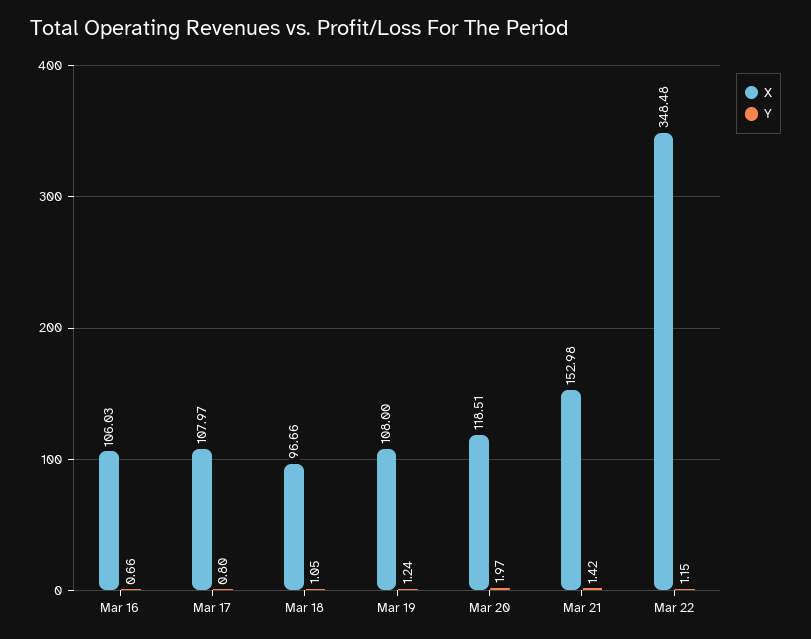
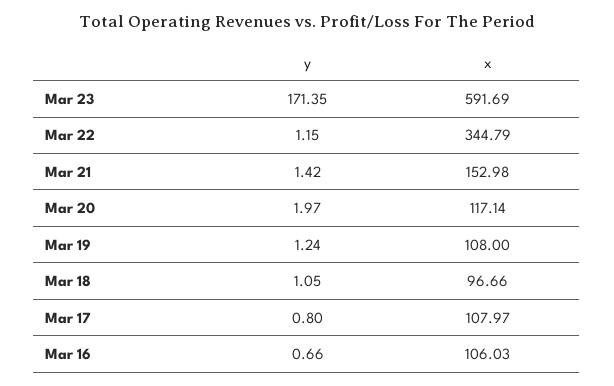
X, Mar 20: 118.51 -> 117.14
X, Mar 22: 348.48 -> 344.79
Y, Mar 23: none -> 171.35
X, Mar 23: none -> 591.69

